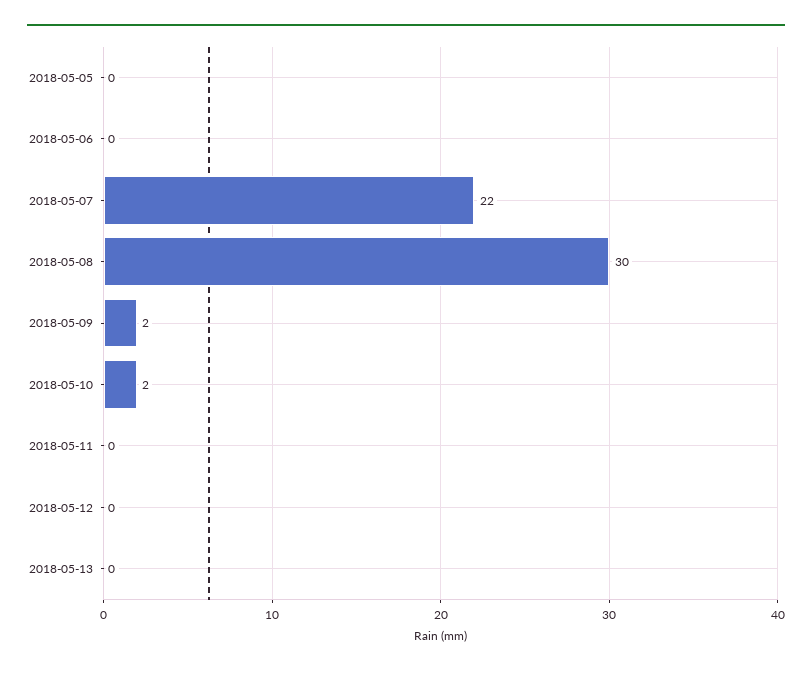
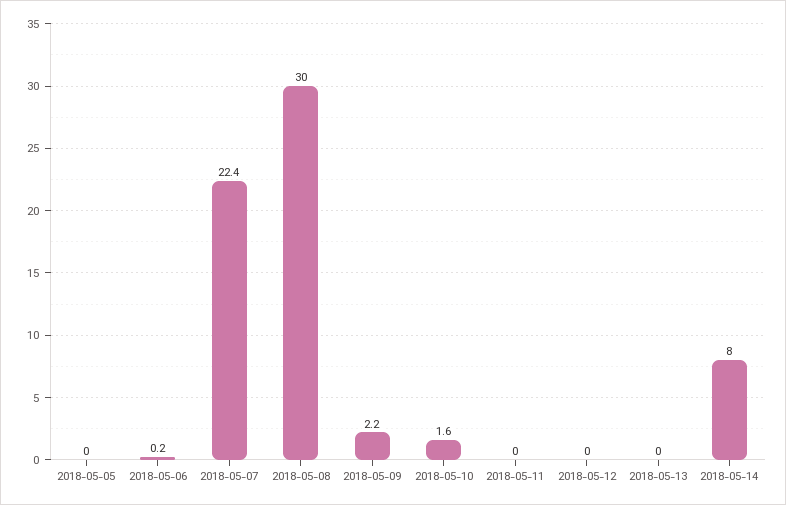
2018-05-14: none -> 8

